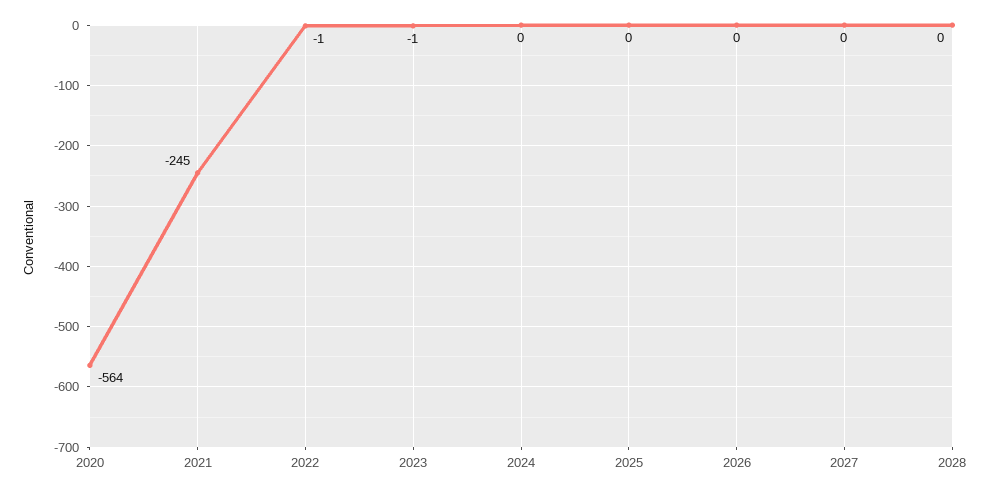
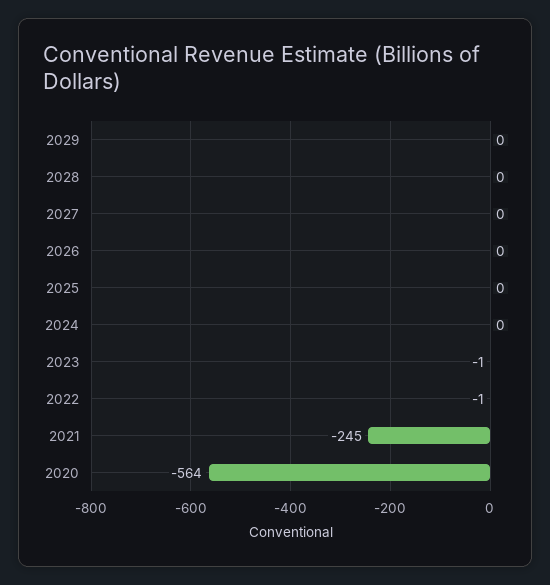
2029: none -> 0

